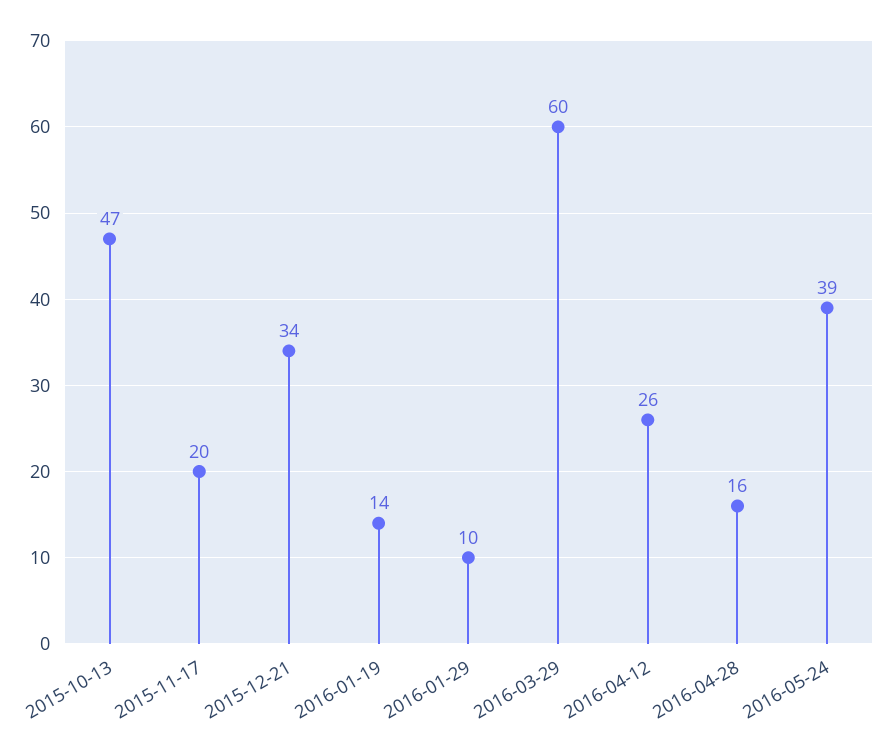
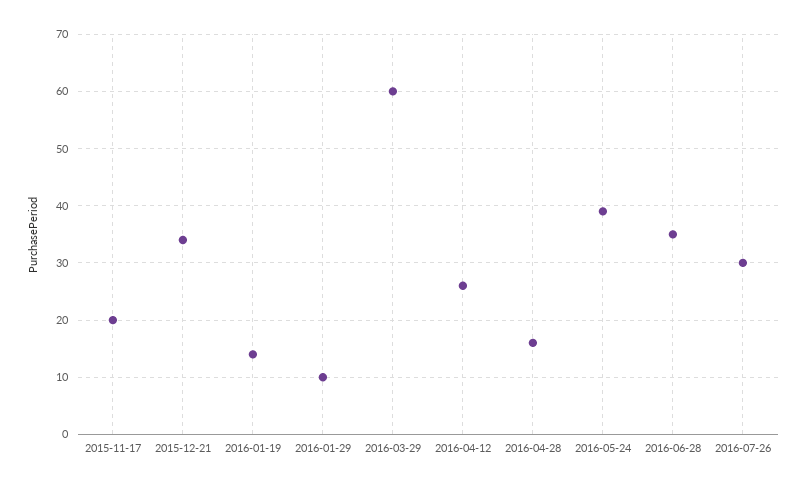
2015-10-13: 47 -> none
2016-06-28: none -> 35
2016-07-26: none -> 30

